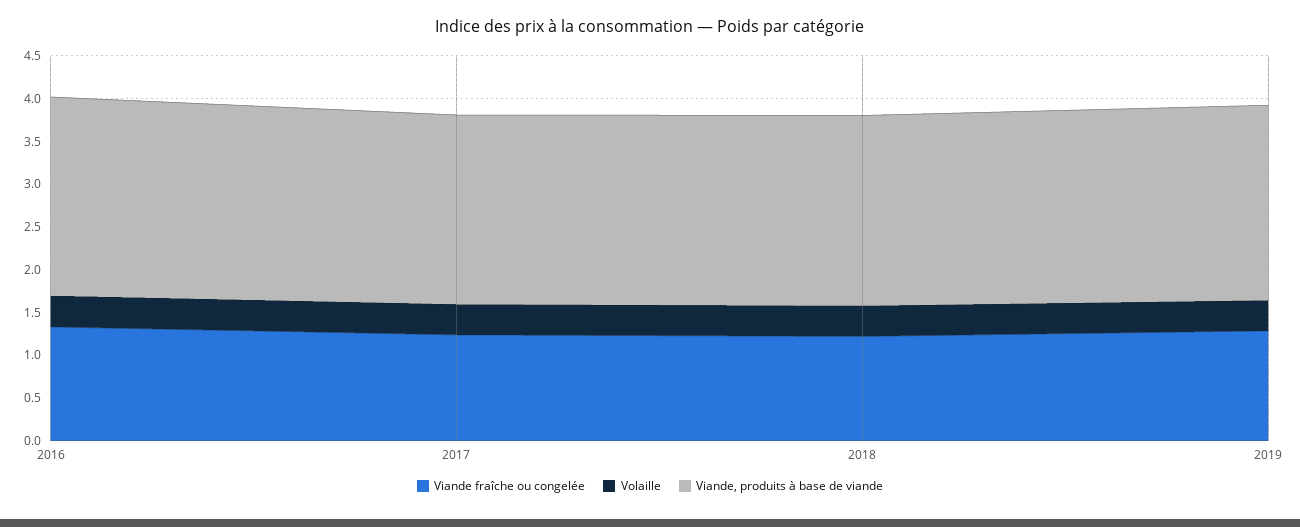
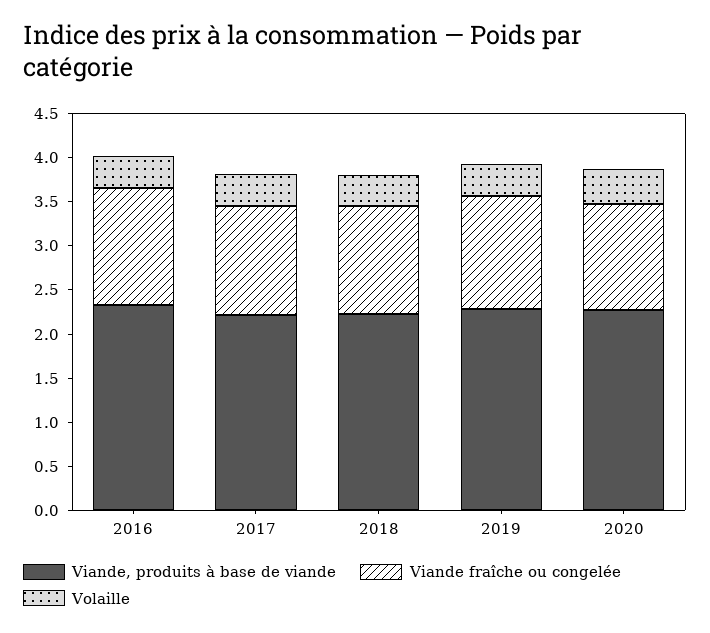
Viande, produits à base de viande, 2020: none -> 2.3
Viande fraîche ou congelée, 2020: none -> 1.2
Volaille, 2020: none -> 0.4

